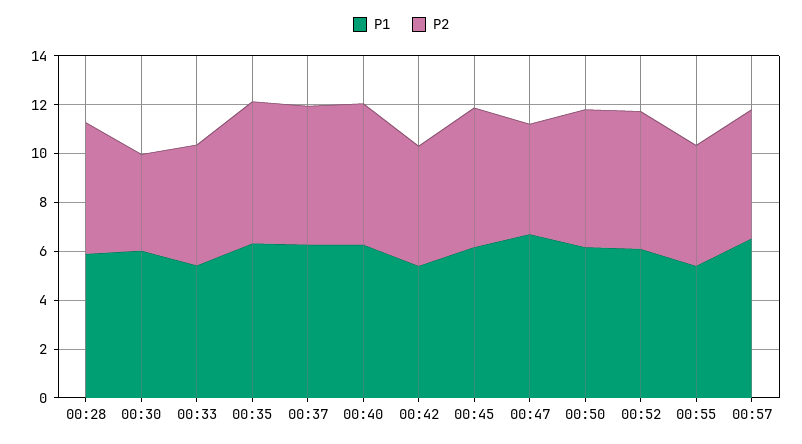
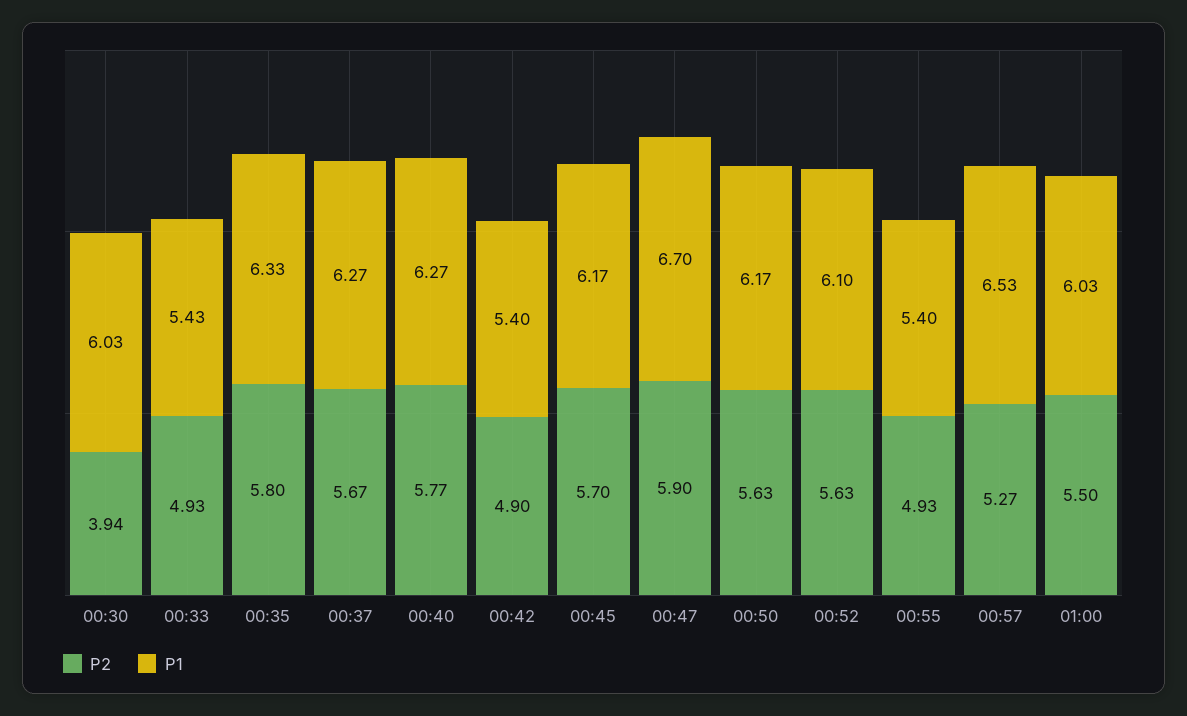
P1, 00:28: 6 -> none
P2, 00:28: 5.5 -> none
P2, 00:47: 4.5 -> 5.9
P2, 01:00: none -> 5.5
P1, 01:00: none -> 6.03

